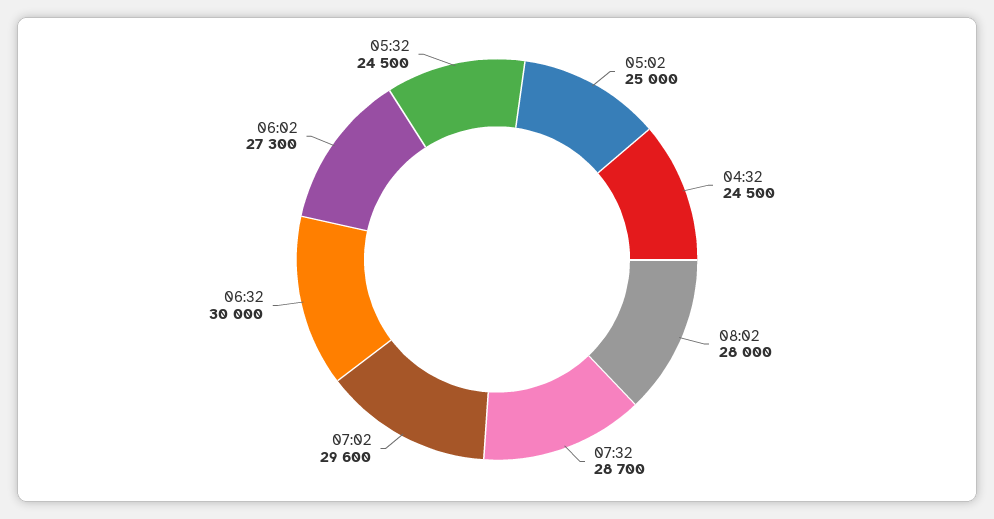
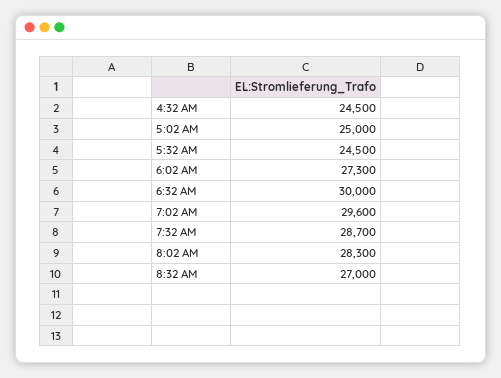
08:02: 28000 -> 28300
8:32 AM: none -> 27000

